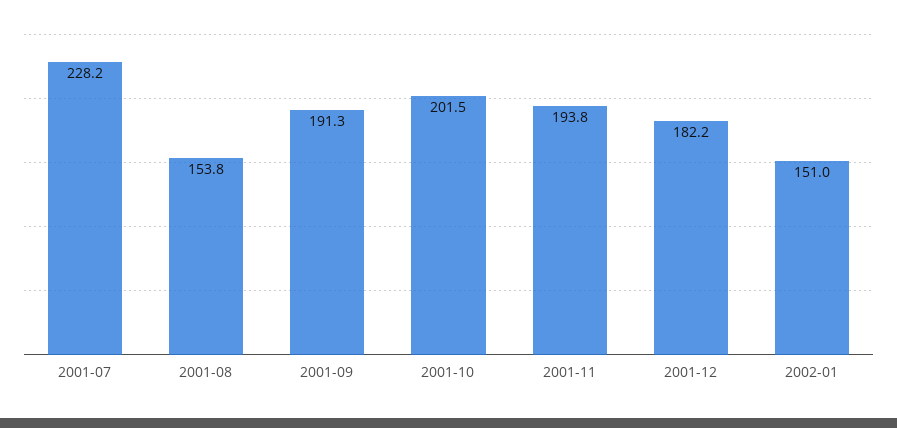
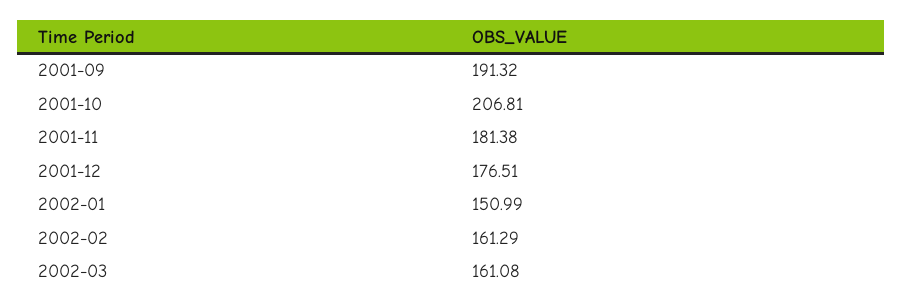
2001-07: 228.2 -> none
2001-08: 153.8 -> none
2001-10: 201.5 -> 206.81
2001-11: 193.8 -> 181.38
2001-12: 182.2 -> 176.51
2002-02: none -> 161.29
2002-03: none -> 161.08

